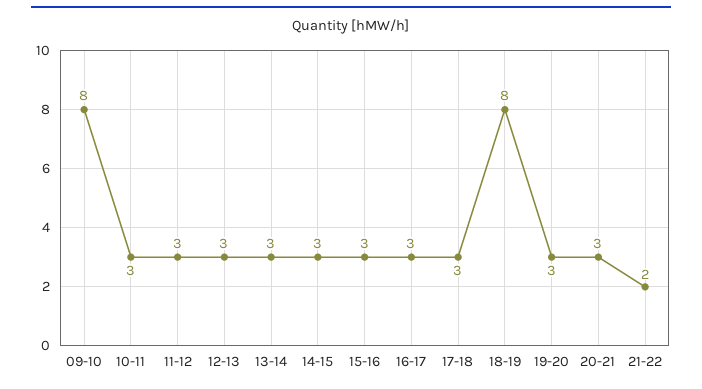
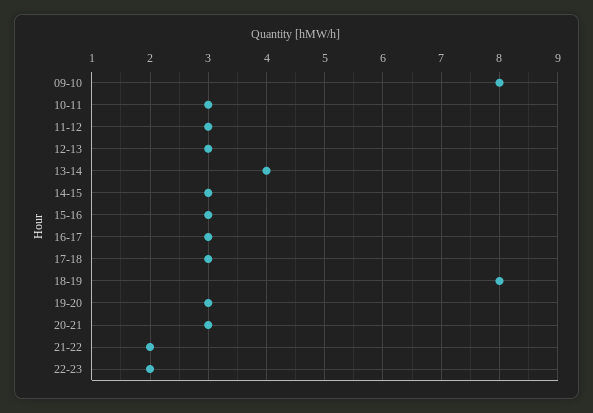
13-14: 3 -> 4
22-23: none -> 2

